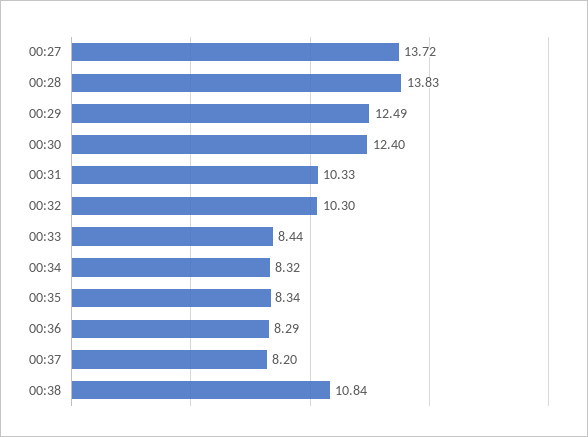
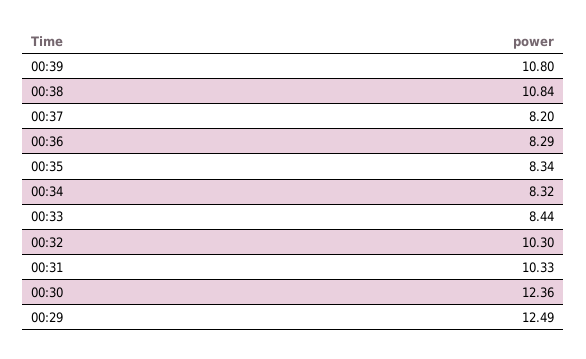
00:27: 13.72 -> none
00:28: 13.83 -> none
00:30: 12.4 -> 12.36
00:39: none -> 10.8

